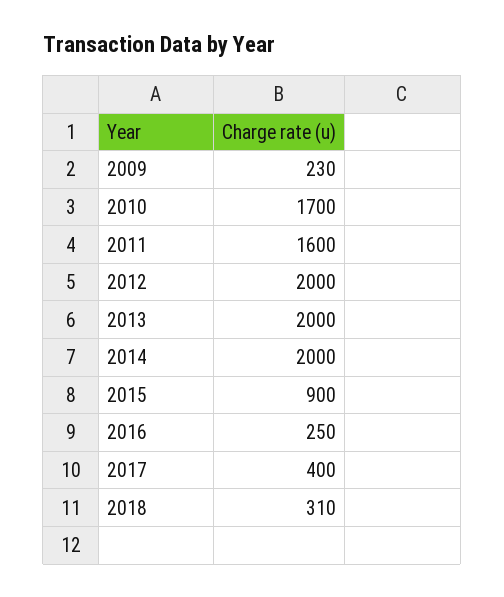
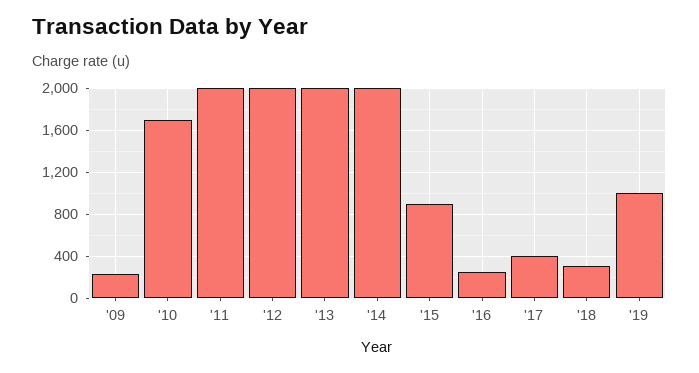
2011: 1600 -> 2000
'19: none -> 1000

